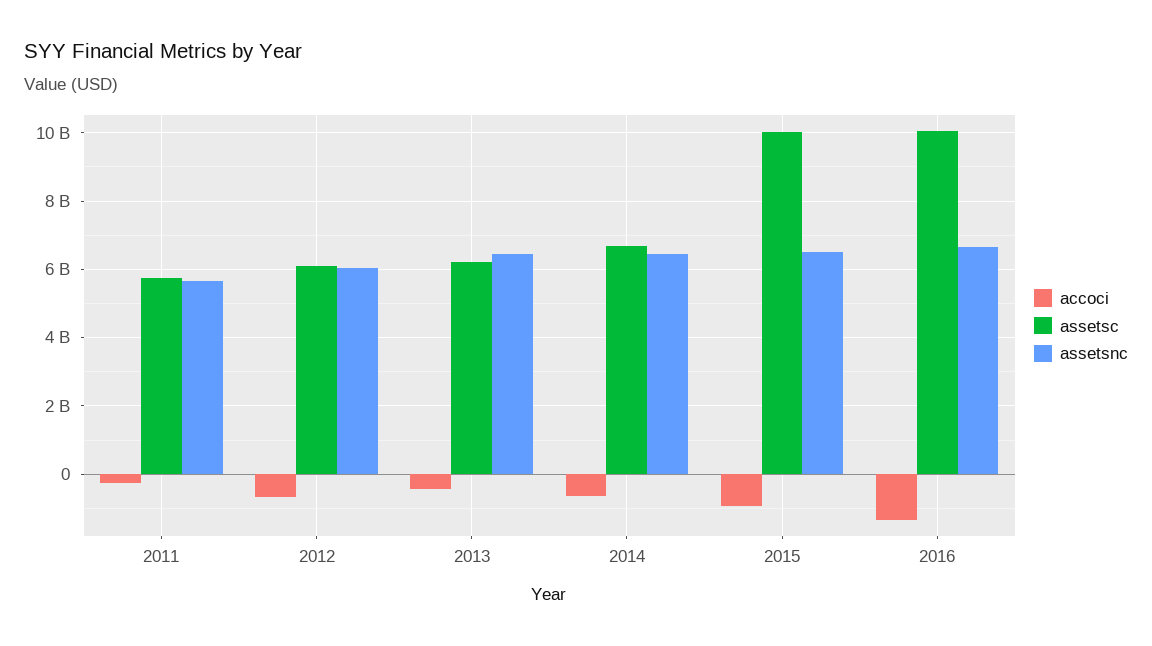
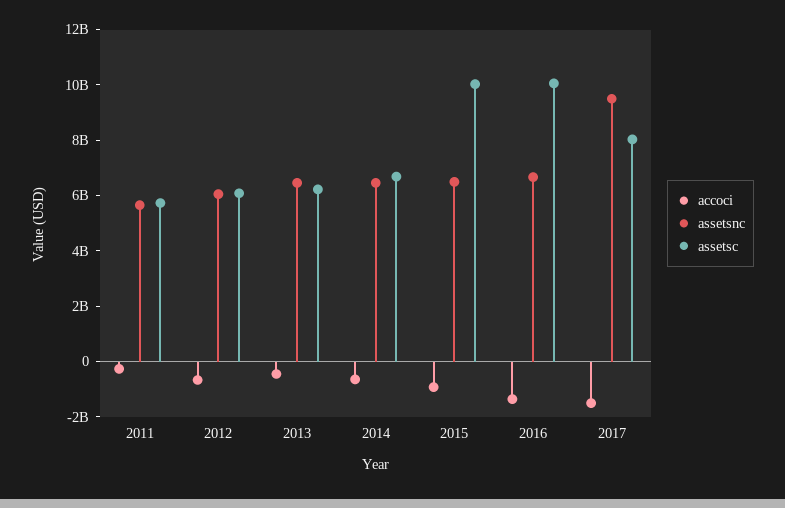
accoci, 2017: none -> -1500000000
assetsnc, 2017: none -> 9500000000
assetsc, 2017: none -> 8000000000

